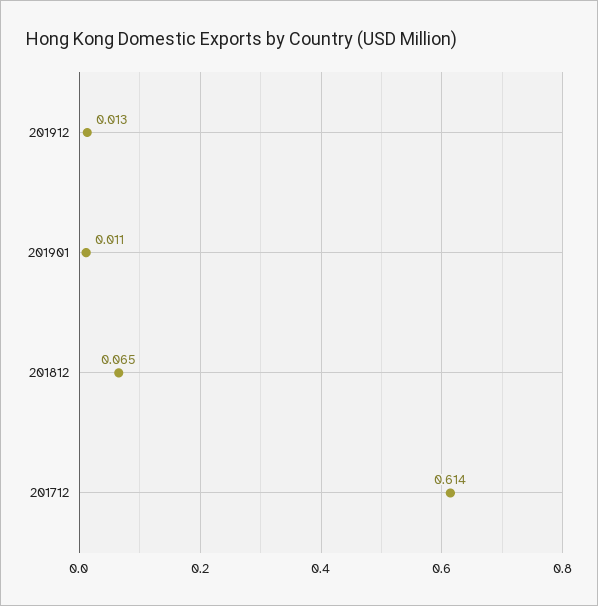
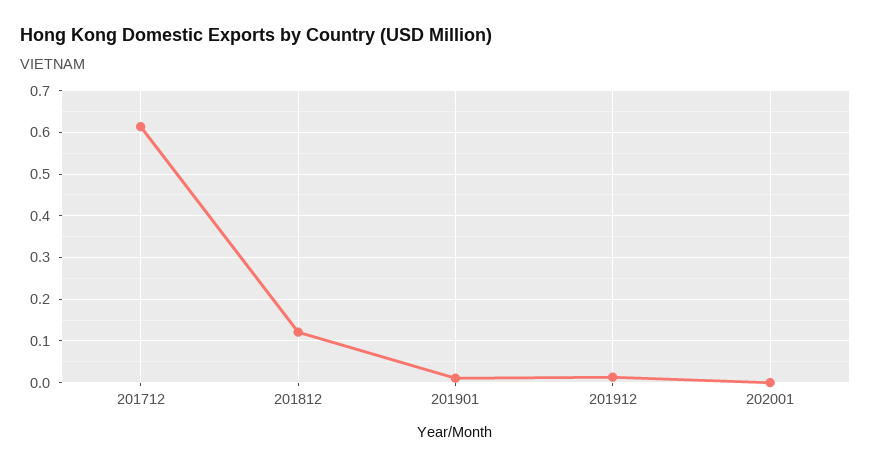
201812: 0.065 -> 0.12
202001: none -> 0

